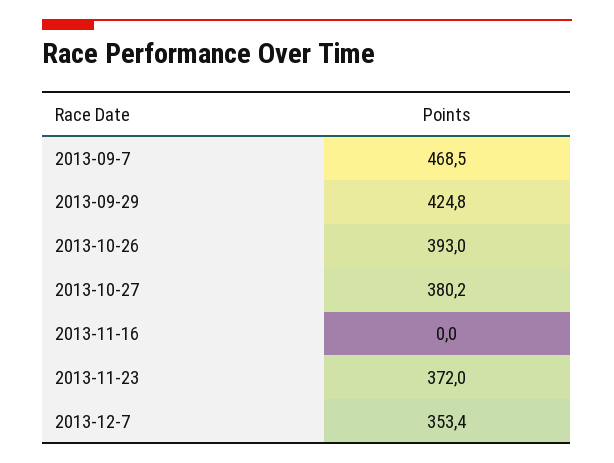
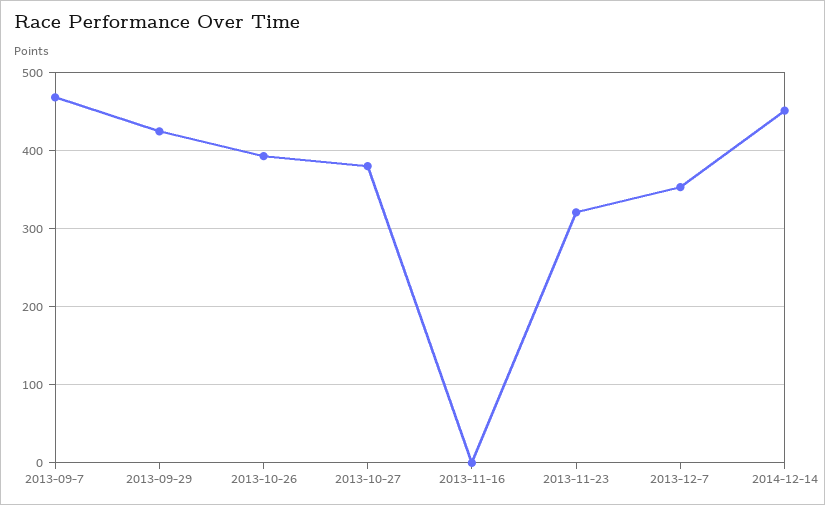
2013-11-23: 372 -> 320
2014-12-14: none -> 450

